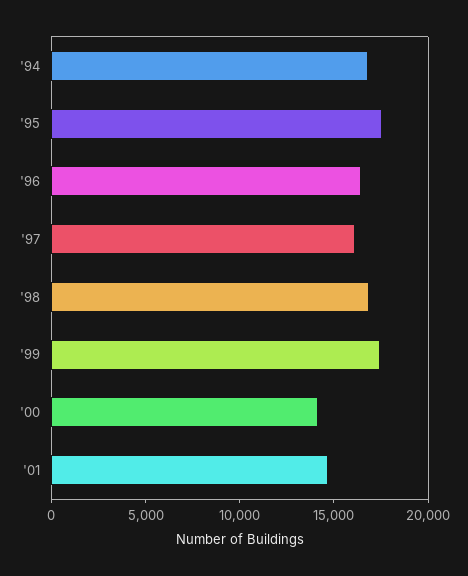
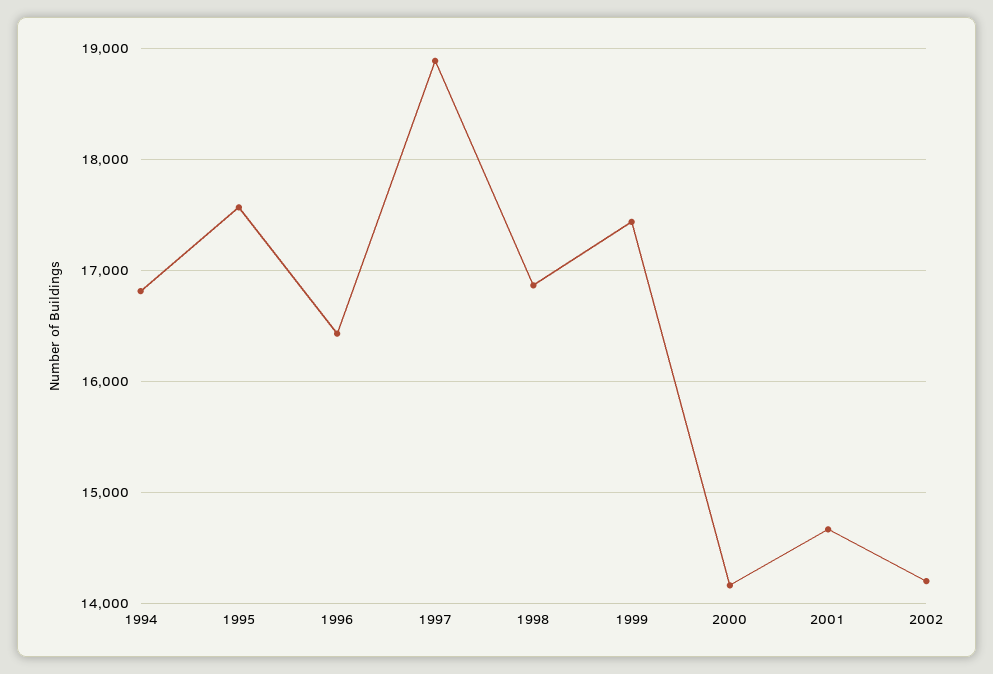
'97: 16000 -> 18900
2002: none -> 14200

